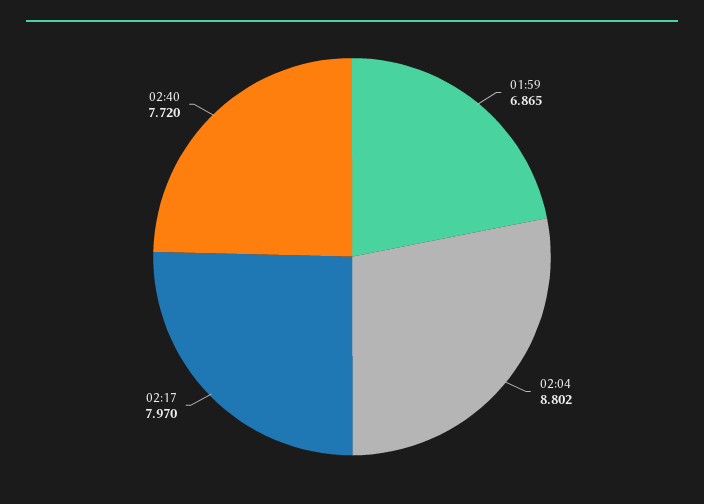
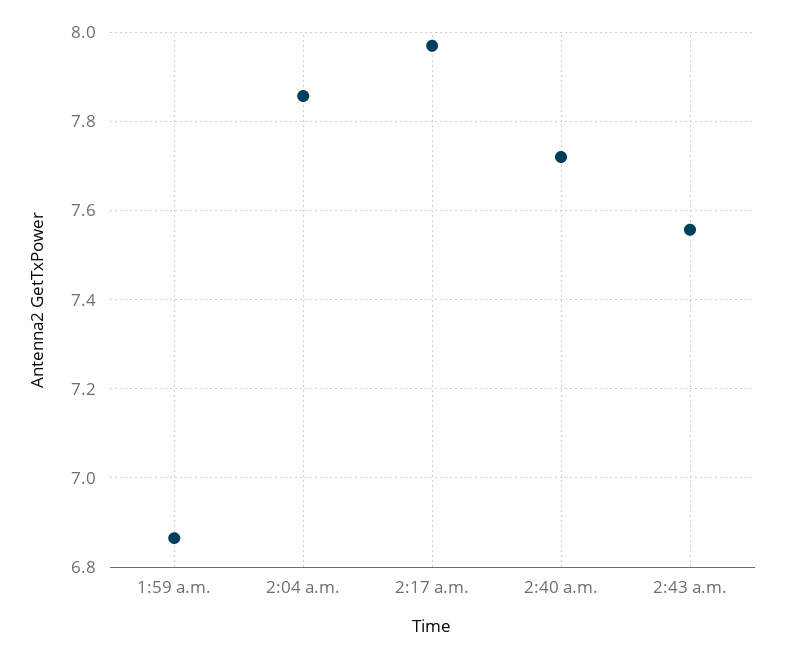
02:04: 8.802 -> 7.86
2:43 a.m.: none -> 7.56

